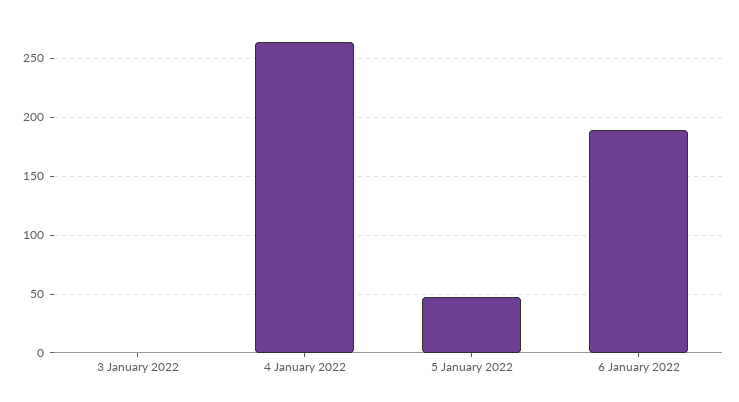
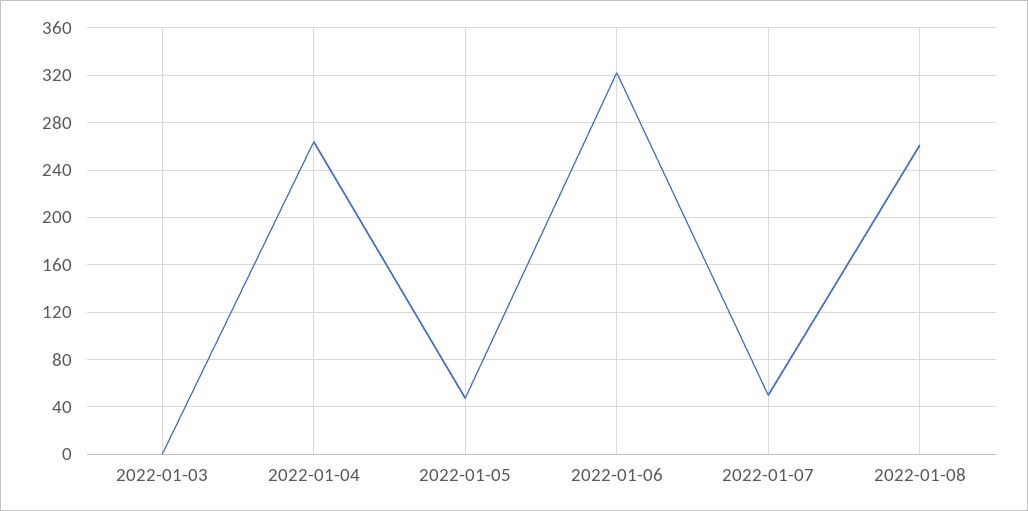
6 January 2022: 190 -> 320
2022-01-07: none -> 50
2022-01-08: none -> 260

